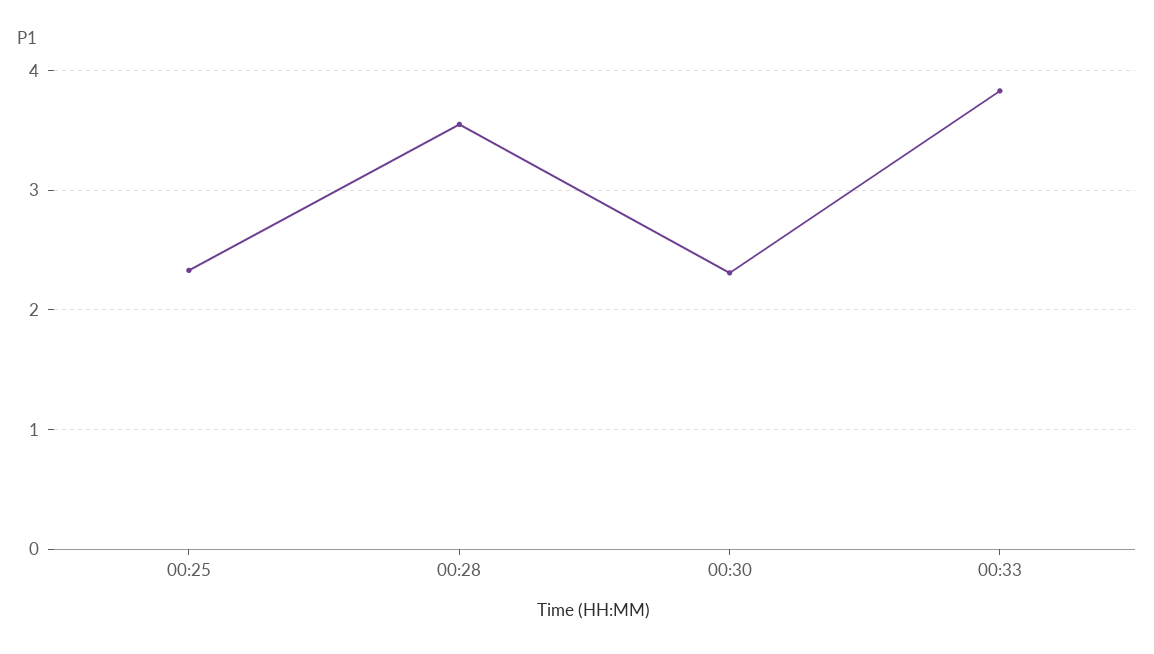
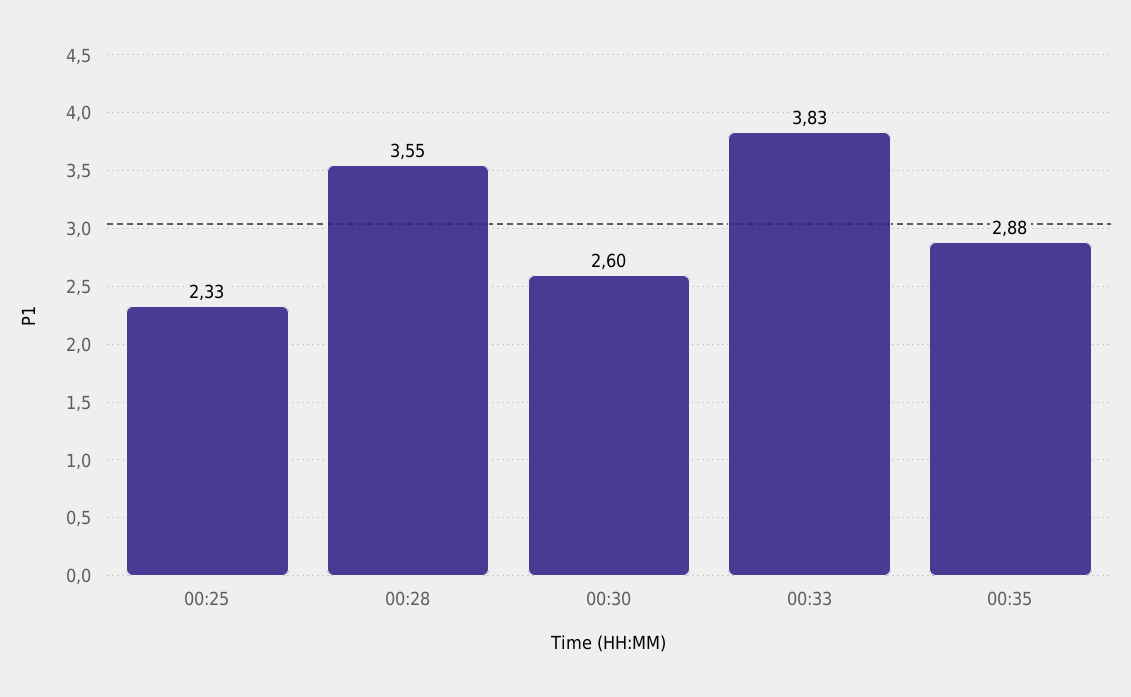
00:30: 2.3 -> 2.6
00:35: none -> 2.88

